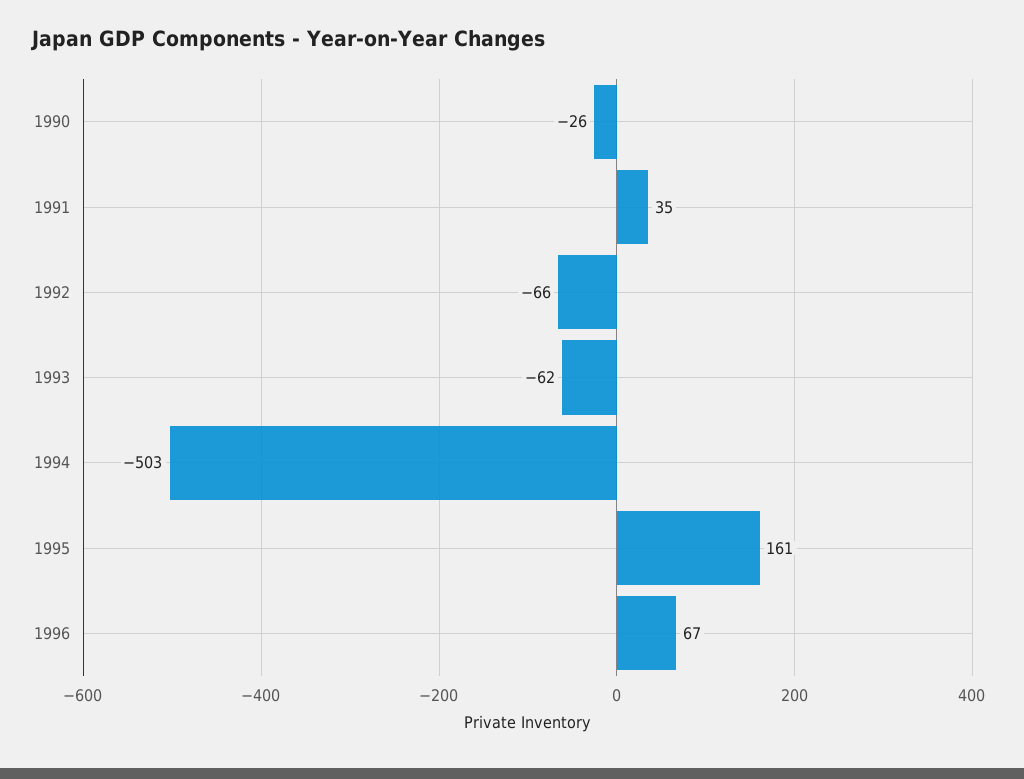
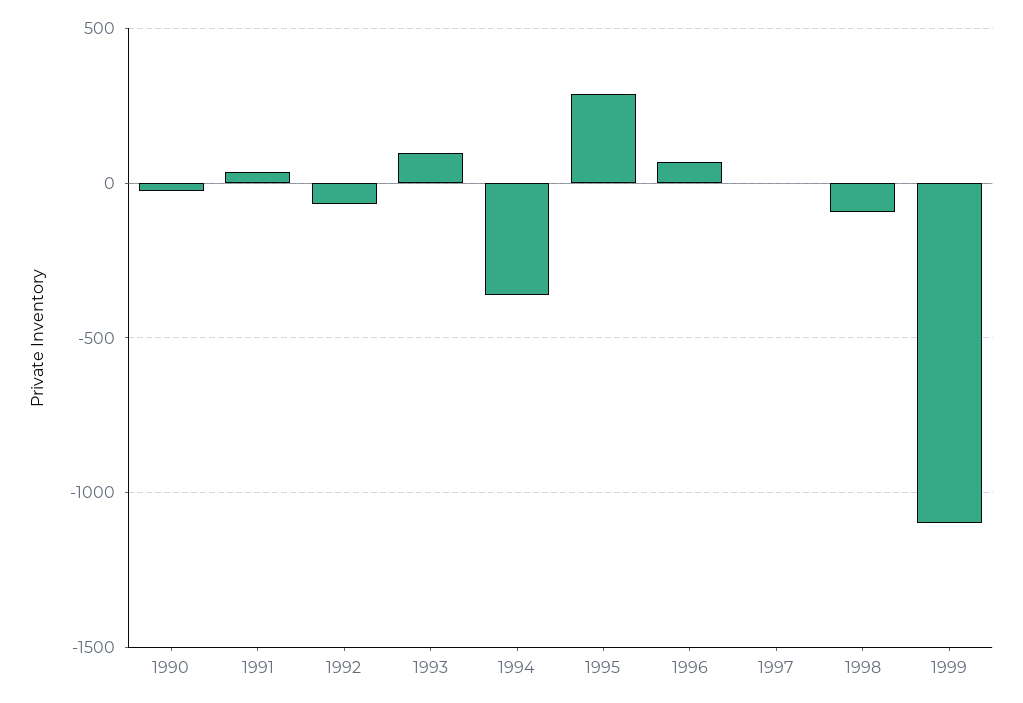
1993: -62 -> 100
1994: -503 -> -350
1995: 161 -> 300
1997: none -> 0
1998: none -> -100
1999: none -> -1100

